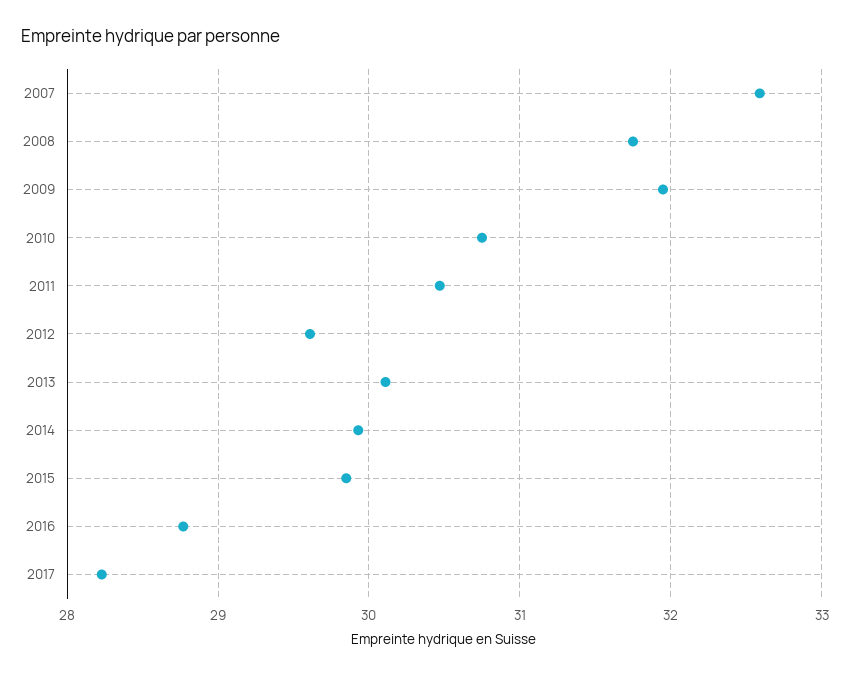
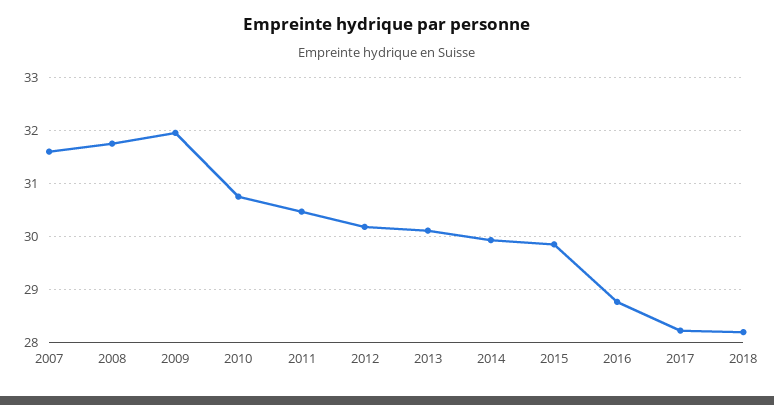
2007: 32.6 -> 31.6
2012: 29.6 -> 30.2
2018: none -> 28.2

